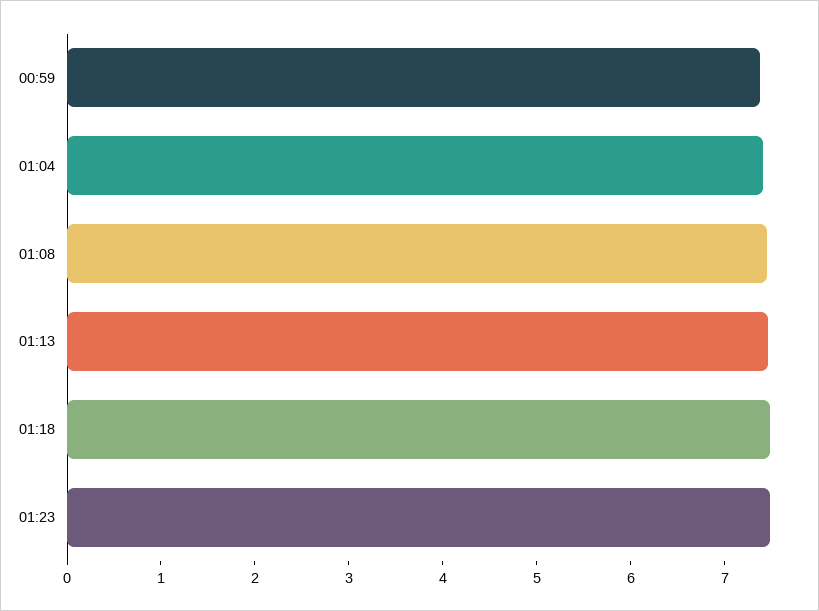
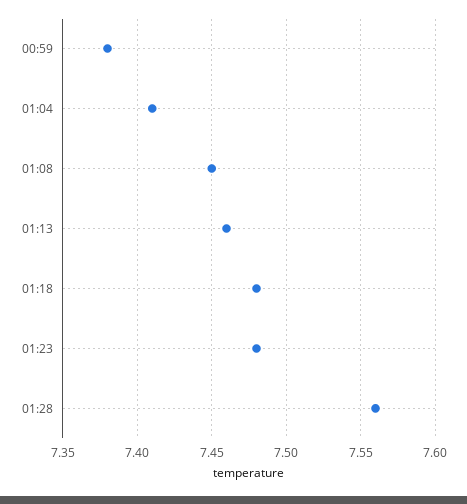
01:28: none -> 7.56

